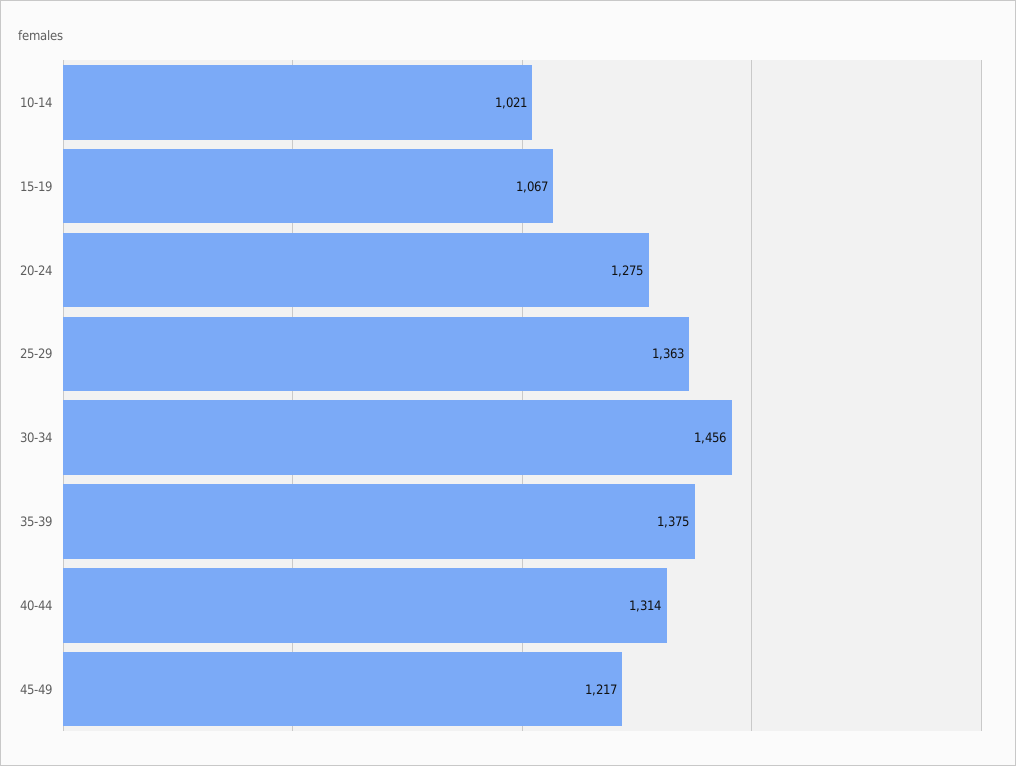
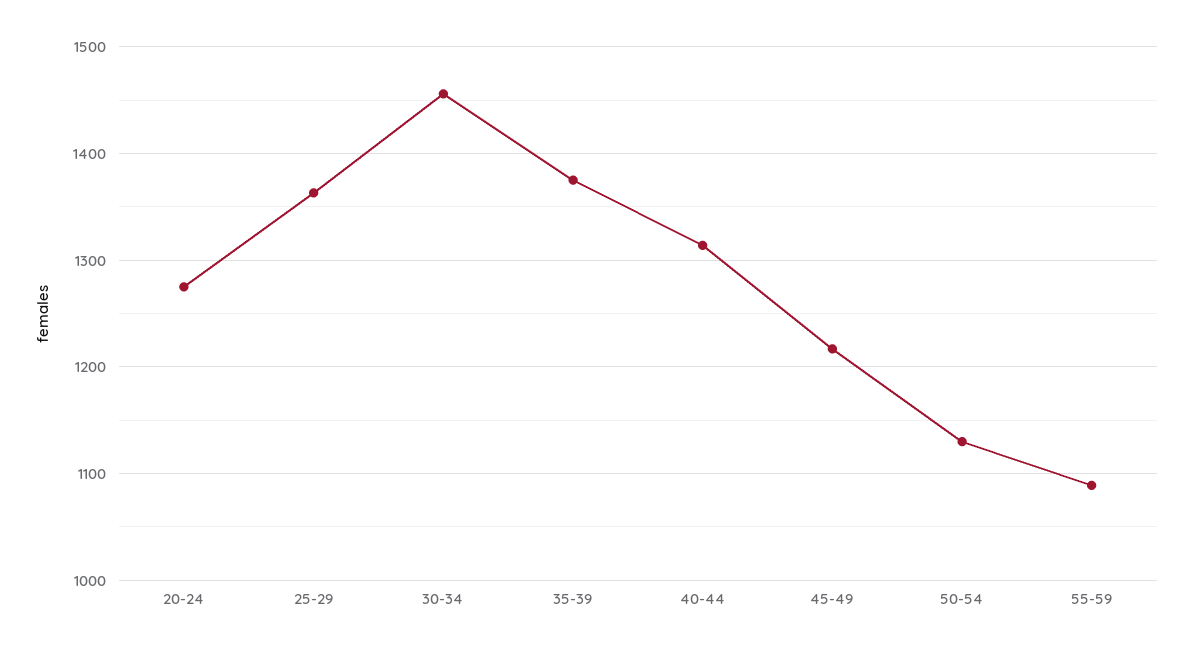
10-14: 1021 -> none
15-19: 1067 -> none
50-54: none -> 1130
55-59: none -> 1090

